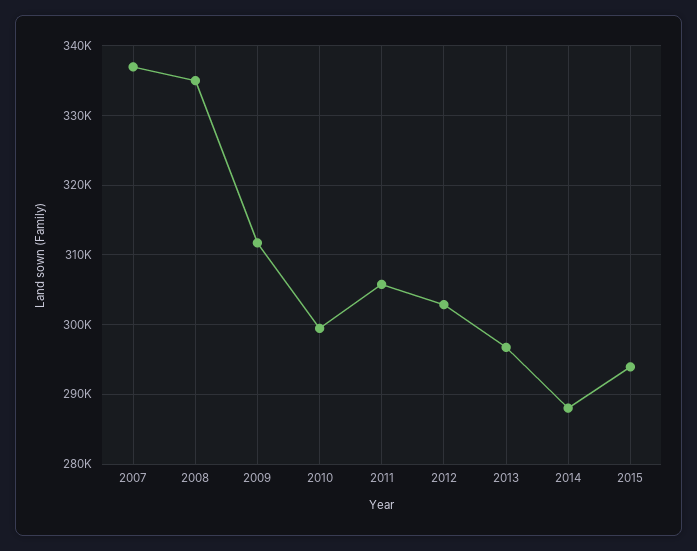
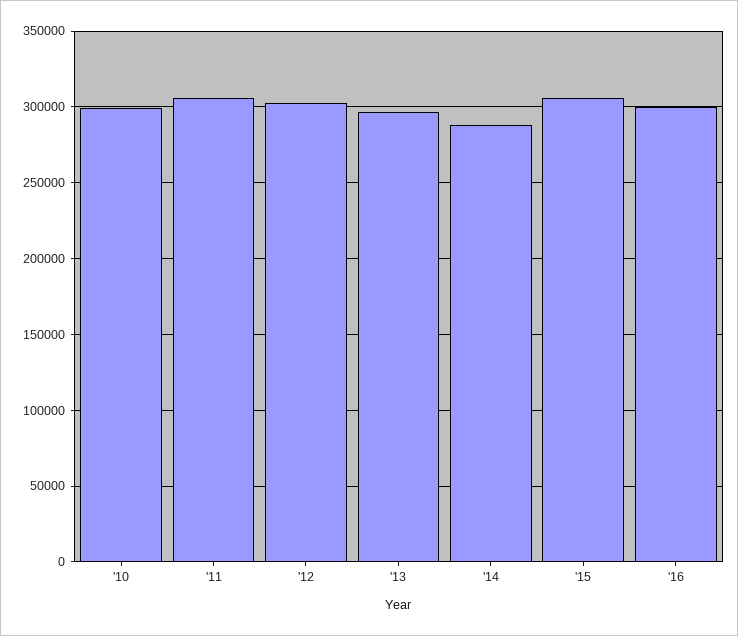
2007: 337000 -> none
2008: 335000 -> none
2009: 312000 -> none
2015: 294000 -> 305000
'16: none -> 300000

